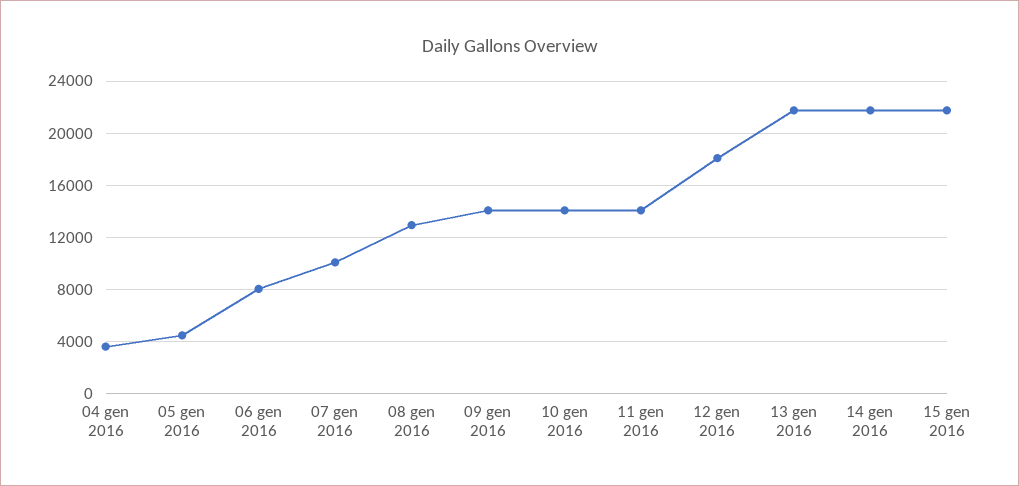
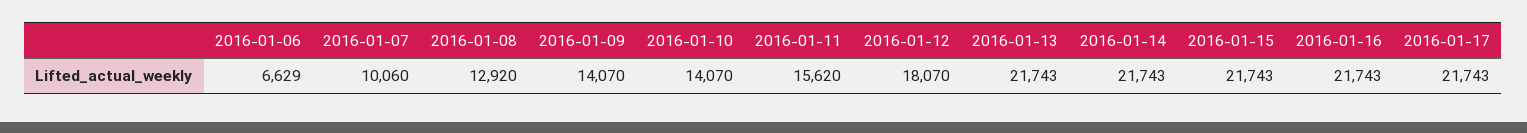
04 gen 2016: 3500 -> none
05 gen 2016: 4500 -> none
06 gen 2016: 8000 -> 6629
11 gen 2016: 14000 -> 15620
2016-01-16: none -> 21743
2016-01-17: none -> 21743

